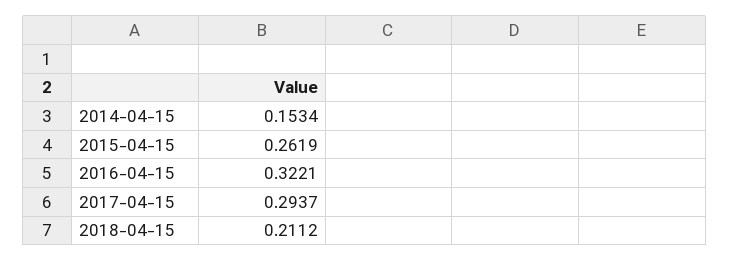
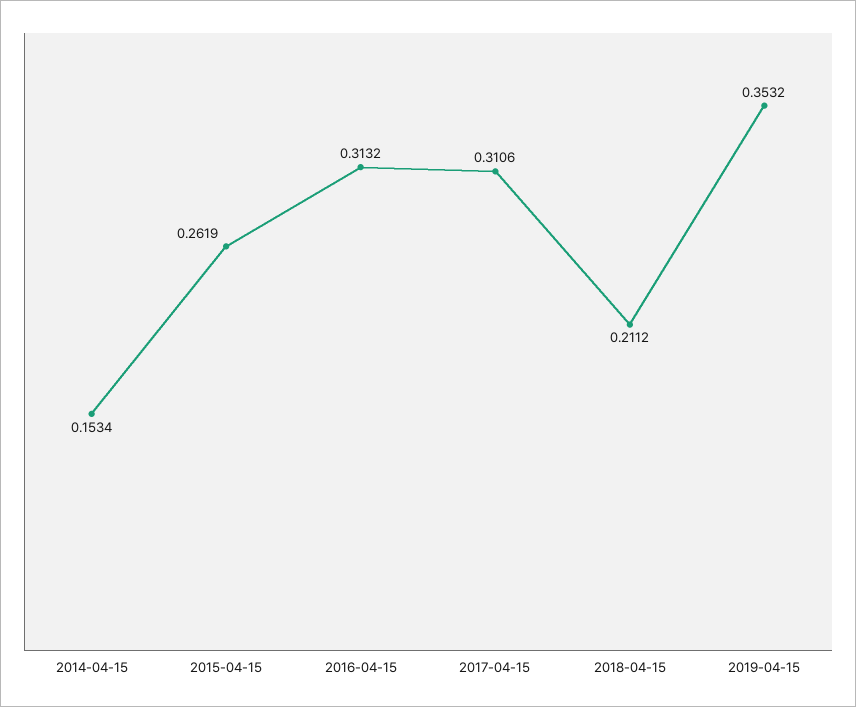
2016-04-15: 0.3221 -> 0.3132
2017-04-15: 0.2937 -> 0.3106
2019-04-15: none -> 0.3532

